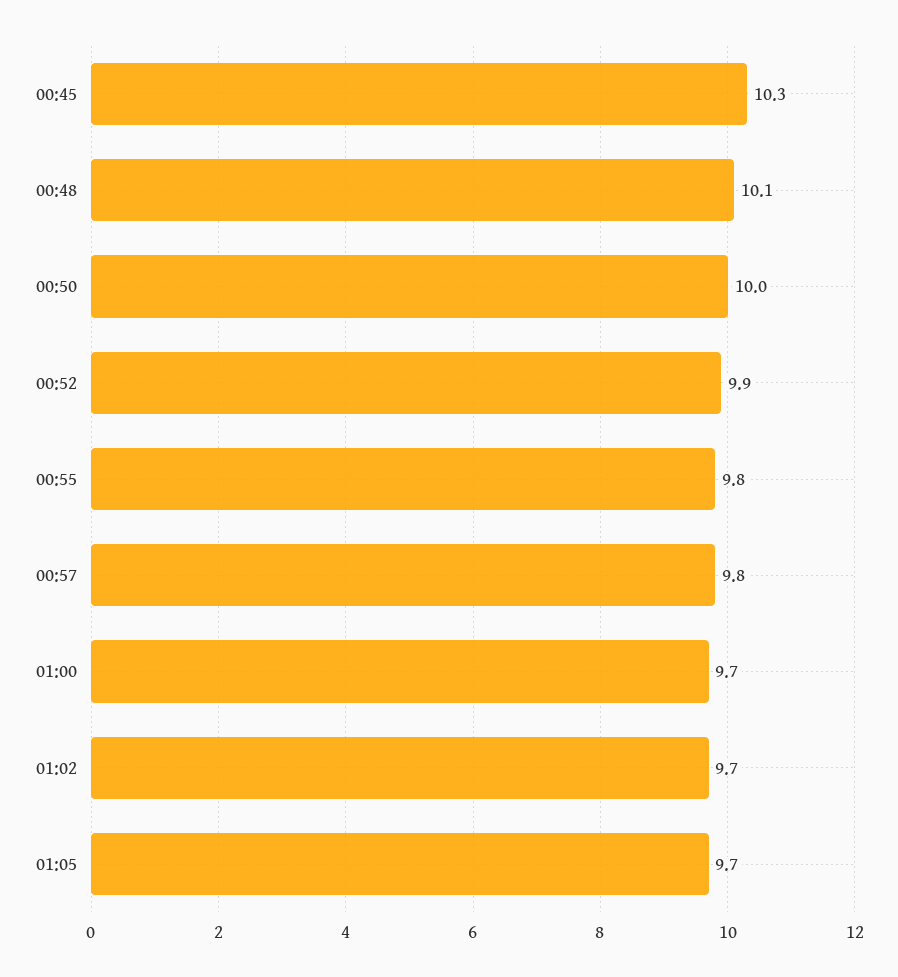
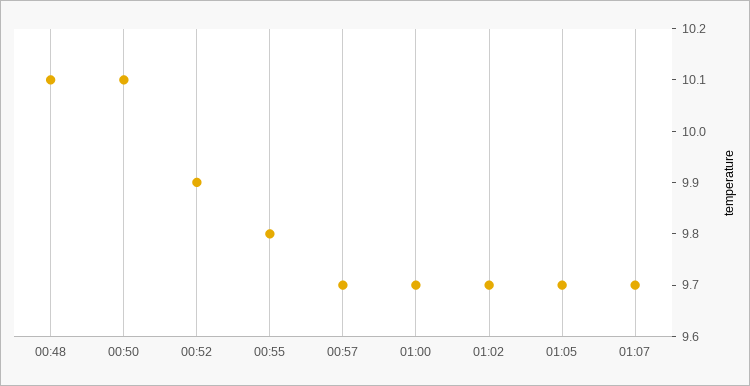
00:45: 10.3 -> none
00:50: 10 -> 10.1
00:57: 9.8 -> 9.7
01:07: none -> 9.7

